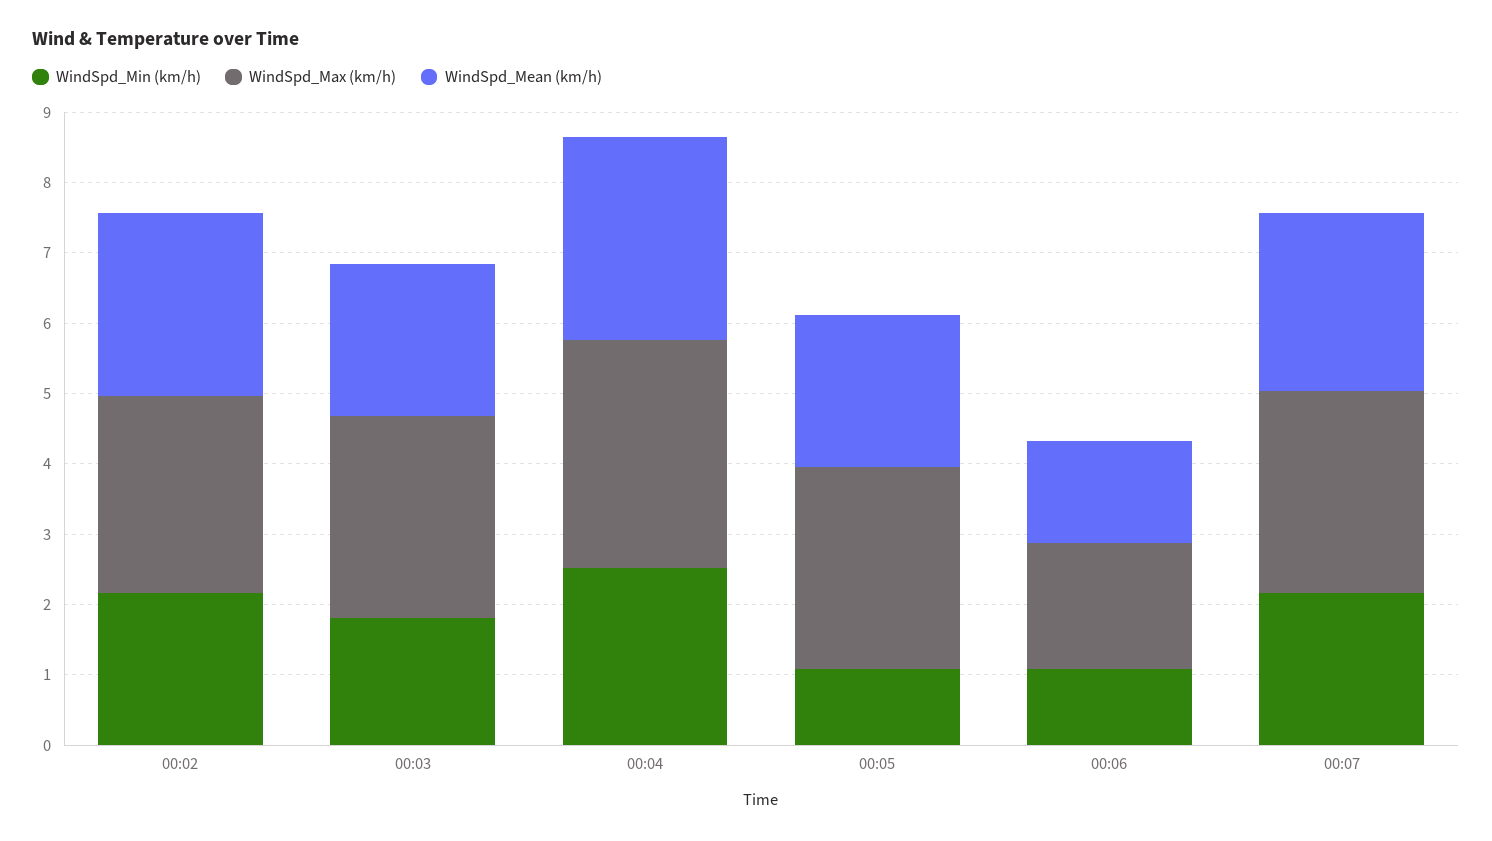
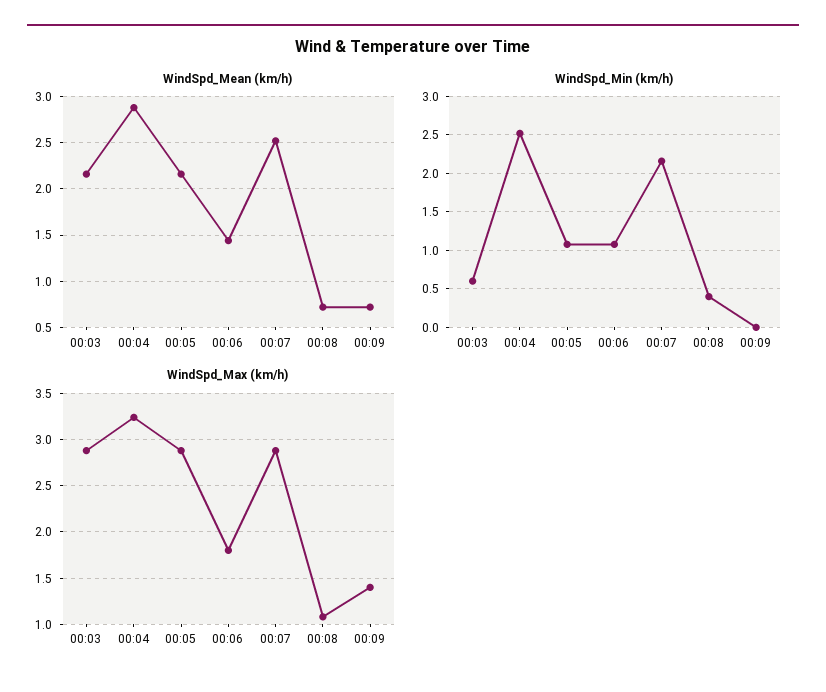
WindSpd_Min (km/h), 00:02: 2.2 -> none
WindSpd_Max (km/h), 00:02: 2.8 -> none
WindSpd_Mean (km/h), 00:02: 2.6 -> none
WindSpd_Min (km/h), 00:03: 1.8 -> 0.6
WindSpd_Mean (km/h), 00:08: none -> 0.7
WindSpd_Mean (km/h), 00:09: none -> 0.7
WindSpd_Min (km/h), 00:08: none -> 0.4
WindSpd_Min (km/h), 00:09: none -> 0
WindSpd_Max (km/h), 00:08: none -> 1.1
WindSpd_Max (km/h), 00:09: none -> 1.4

